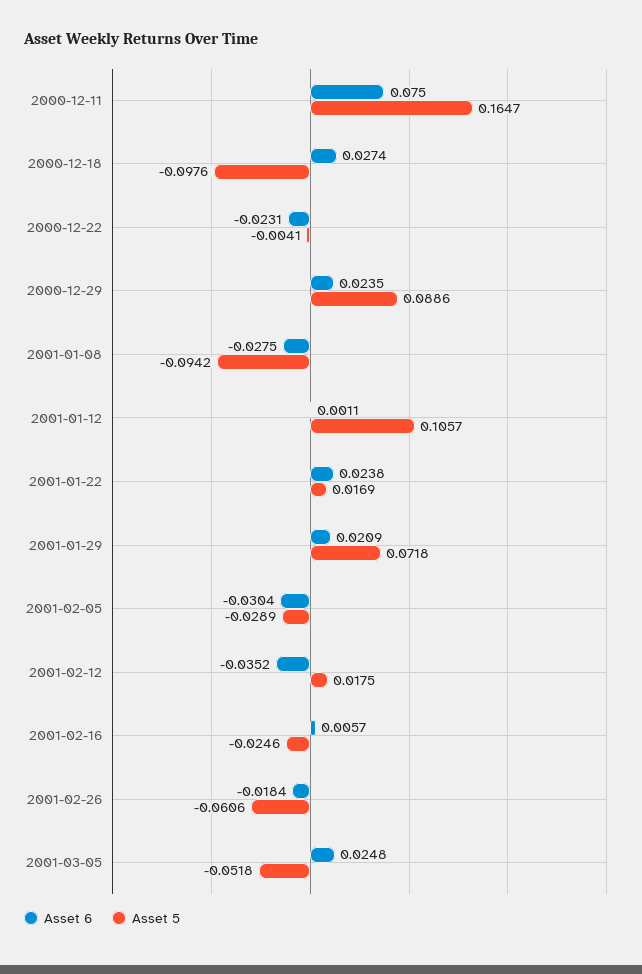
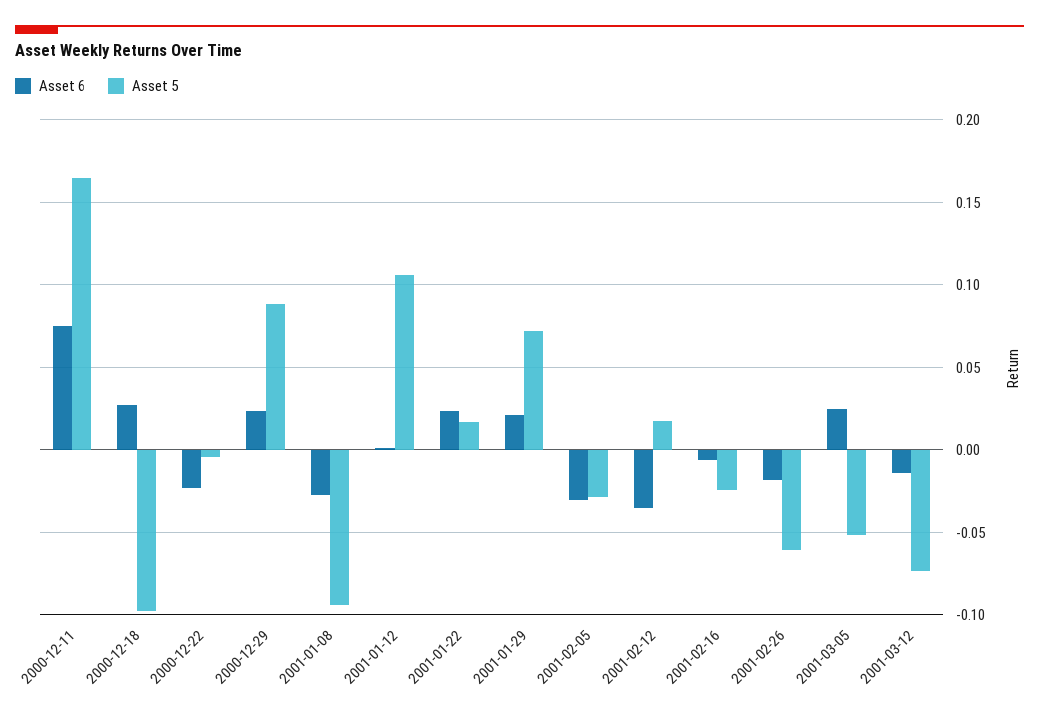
Asset 6, 2001-02-16: 0.0057 -> -0.005
Asset 6, 2001-03-12: none -> -0.015
Asset 5, 2001-03-12: none -> -0.075

